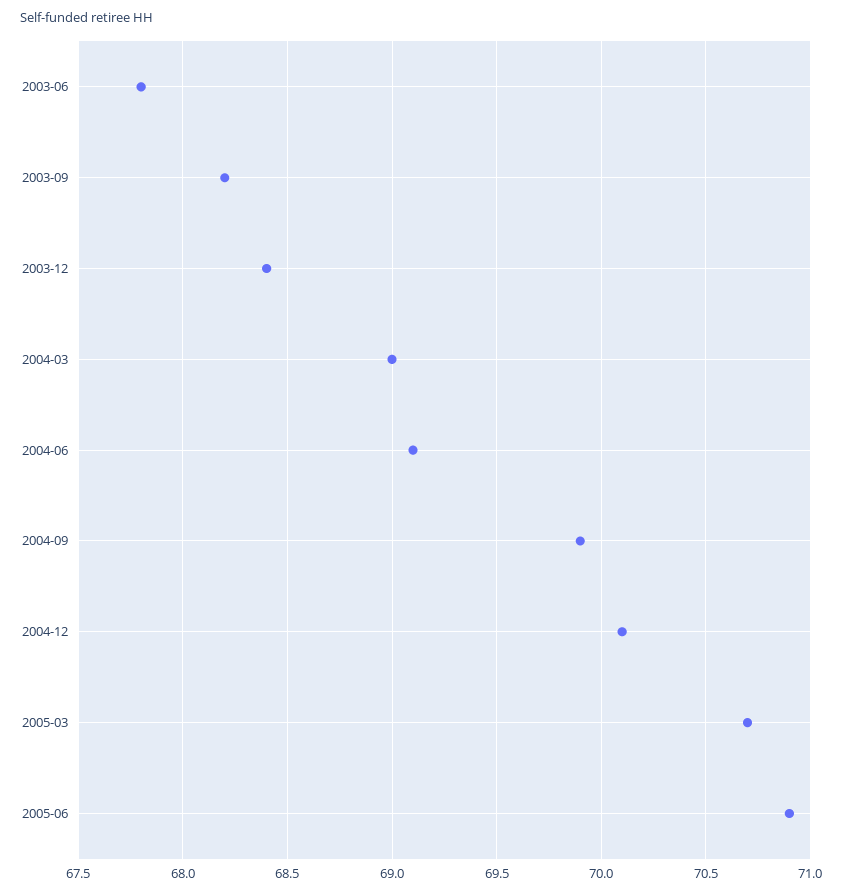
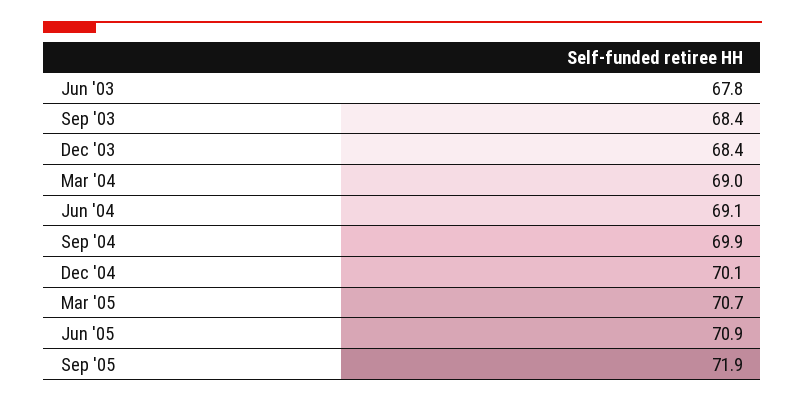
2003-09: 68.2 -> 68.4
Sep '05: none -> 71.9

